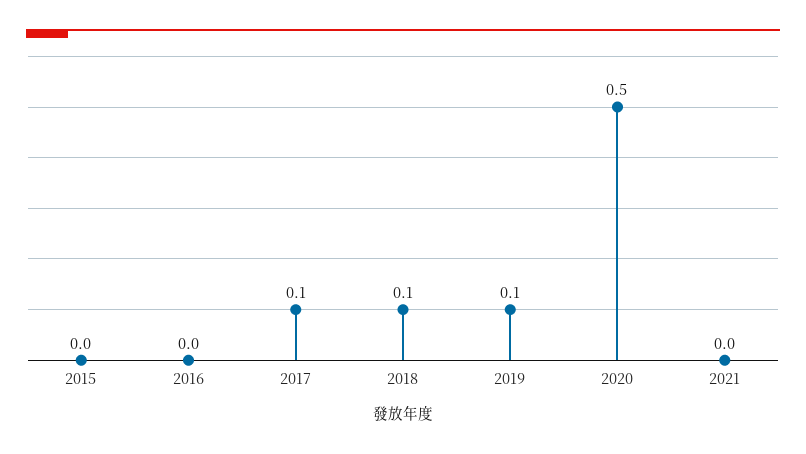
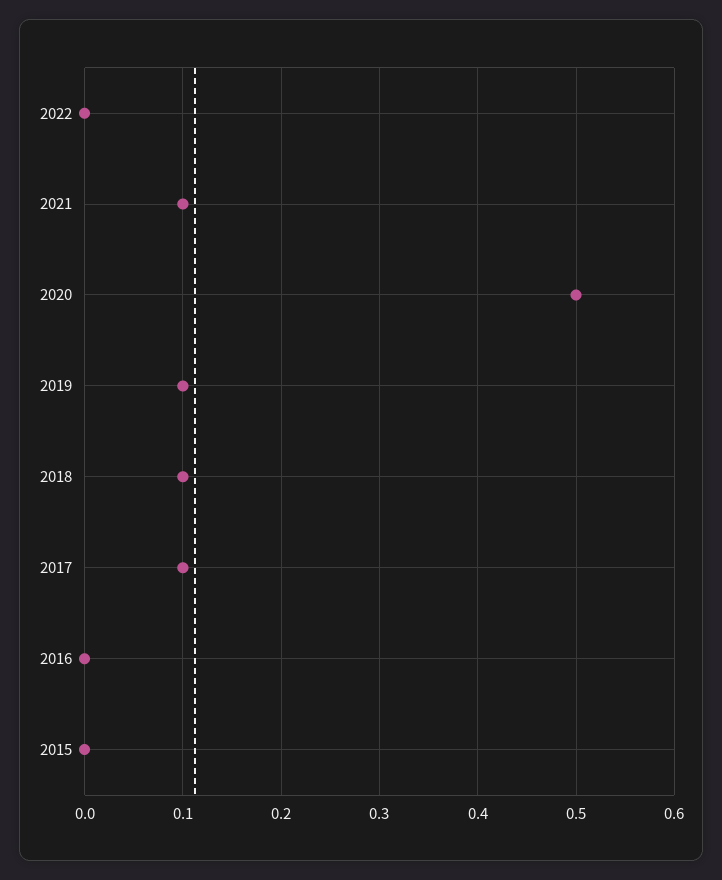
2021: 0 -> 0.1
2022: none -> 0

